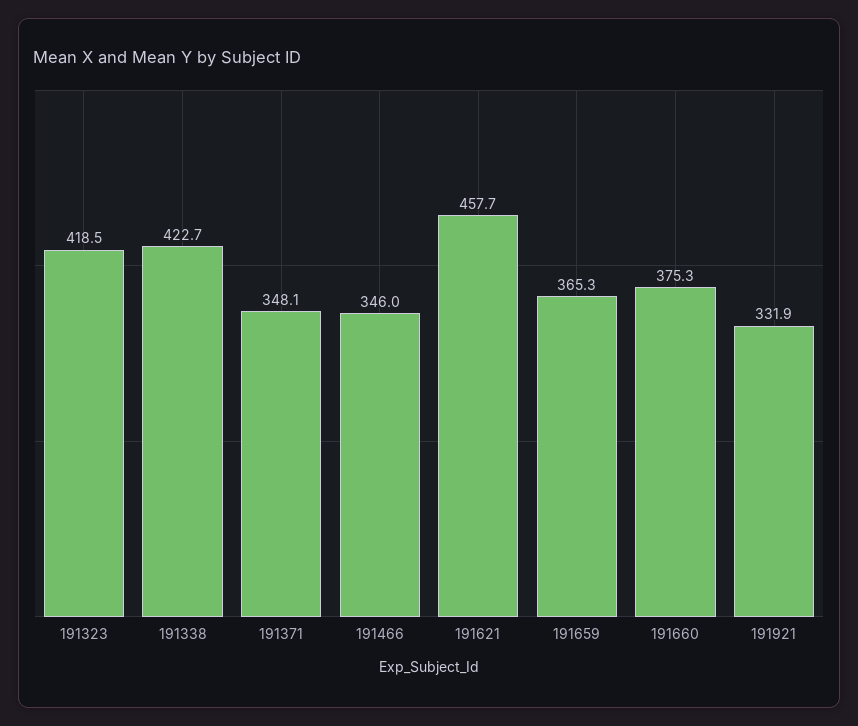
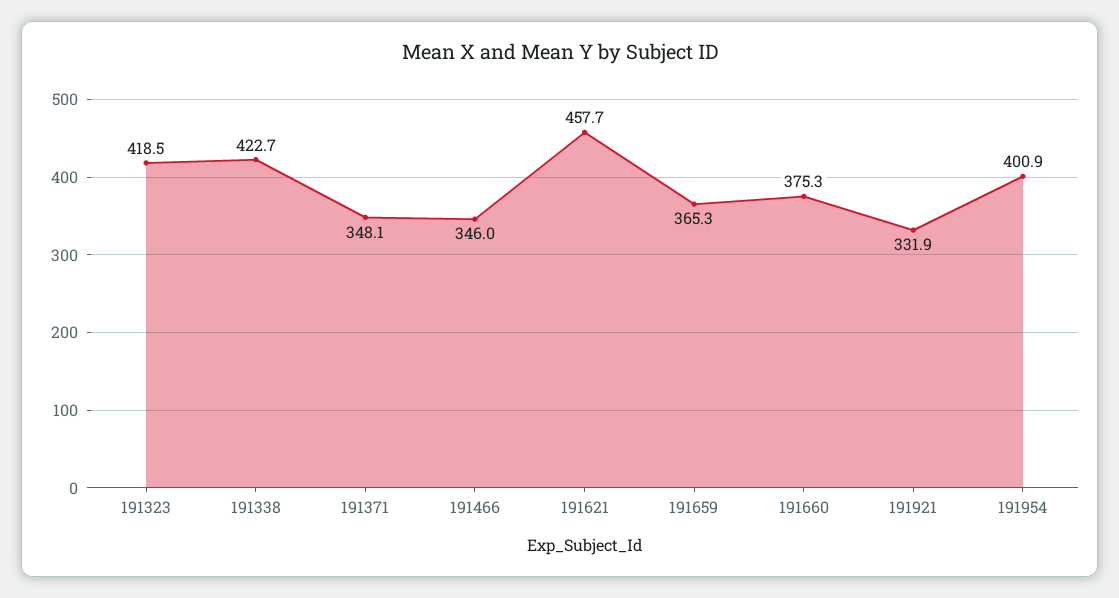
191954: none -> 400.9

